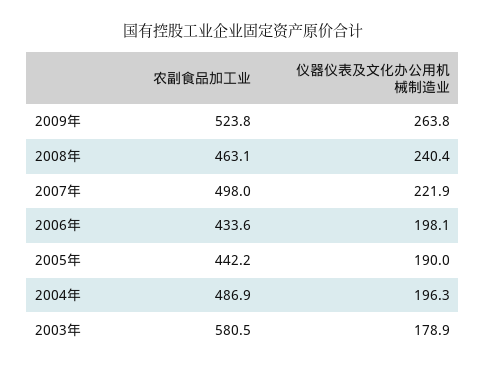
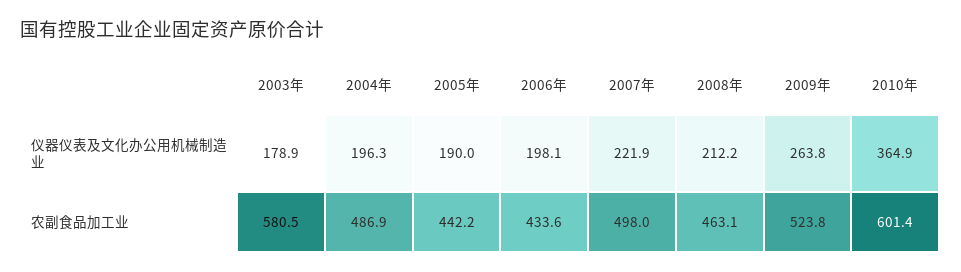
仪器仪表及文化办公用机械制造业, 2008年: 240.4 -> 212.2
仪器仪表及文化办公用机械制造业, 2010年: none -> 364.9
农副食品加工业, 2010年: none -> 601.4

